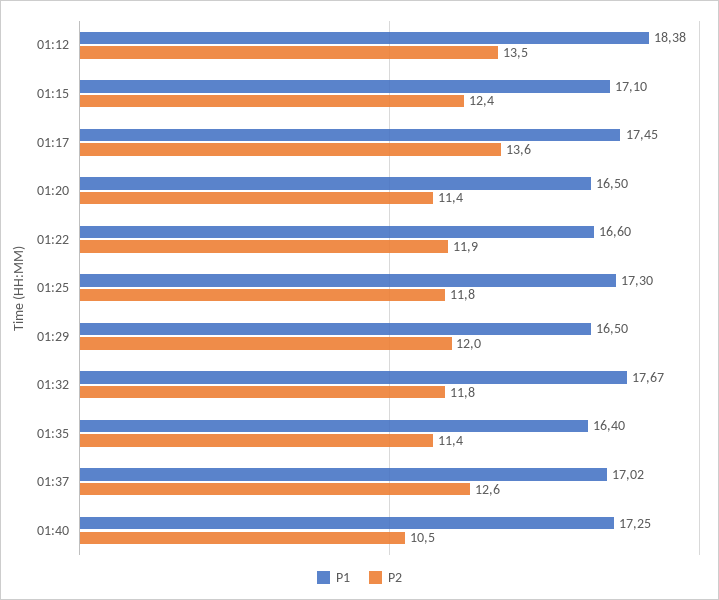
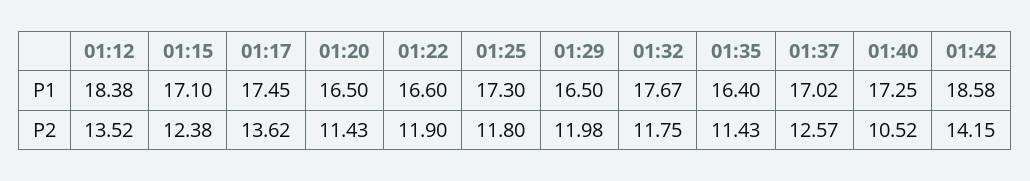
P1, 01:42: none -> 18.58
P2, 01:42: none -> 14.15

